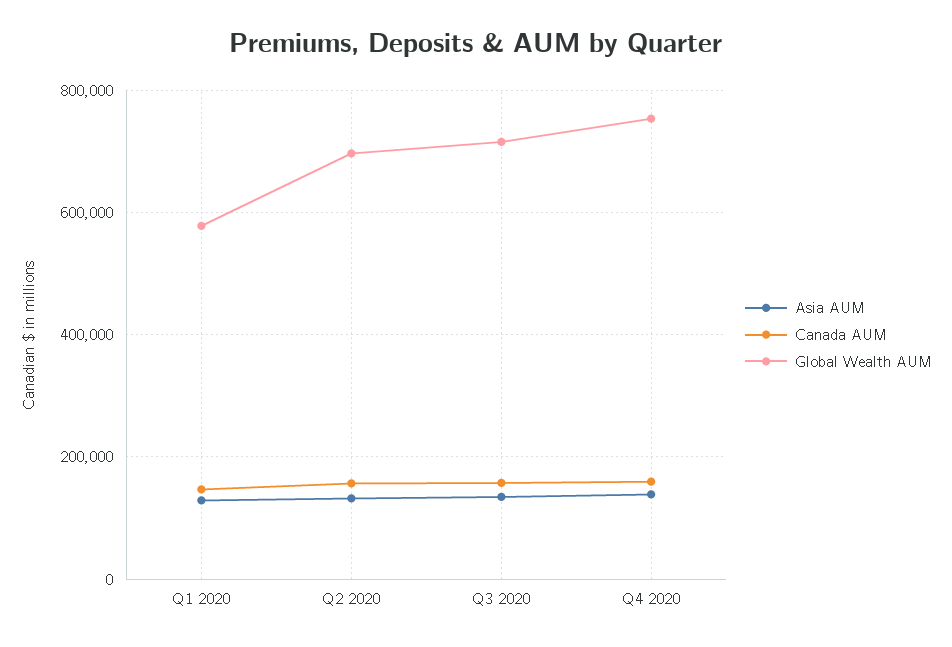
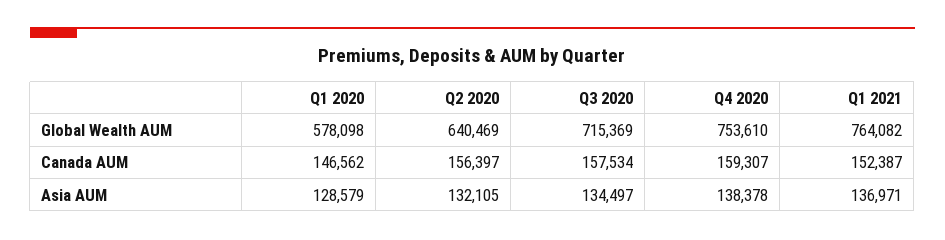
Global Wealth AUM, Q2 2020: 700000 -> 640469
Global Wealth AUM, Q1 2021: none -> 764082
Canada AUM, Q1 2021: none -> 152387
Asia AUM, Q1 2021: none -> 136971

